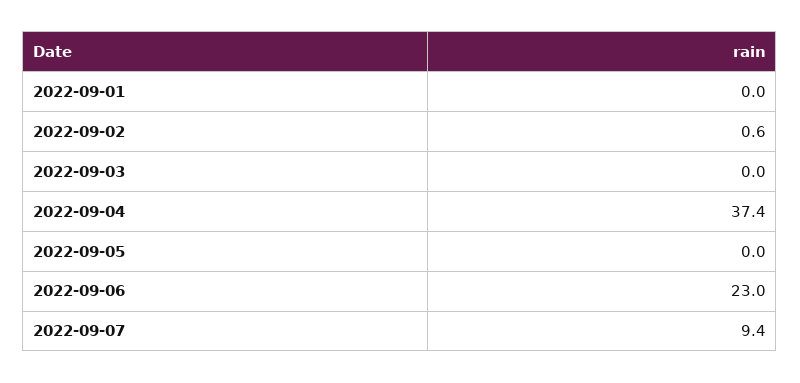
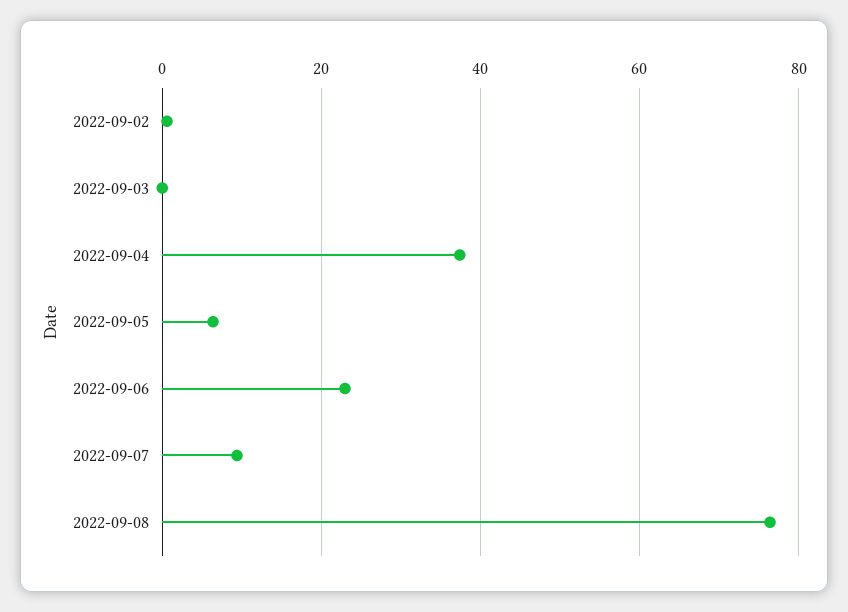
2022-09-01: 0 -> none
2022-09-05: 0 -> 6
2022-09-08: none -> 76

